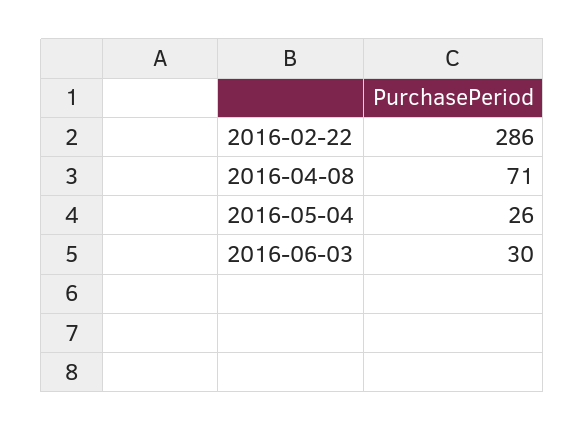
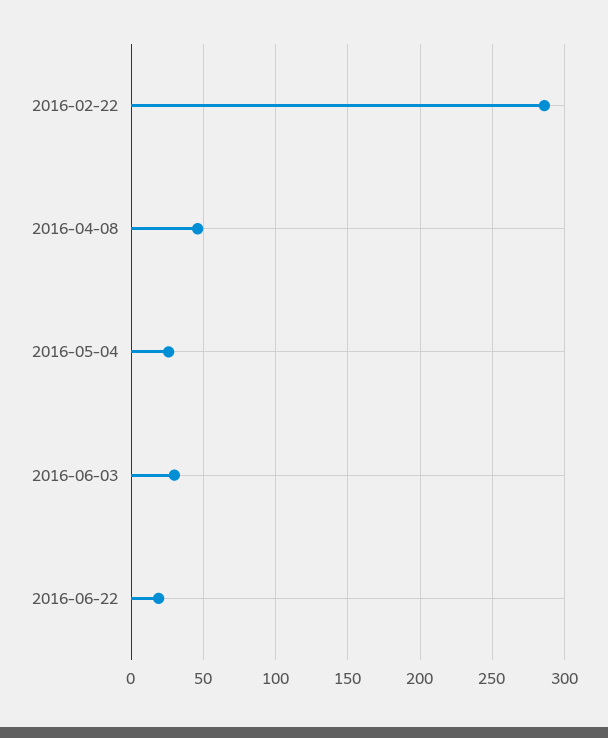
2016-04-08: 71 -> 45
2016-06-22: none -> 20

